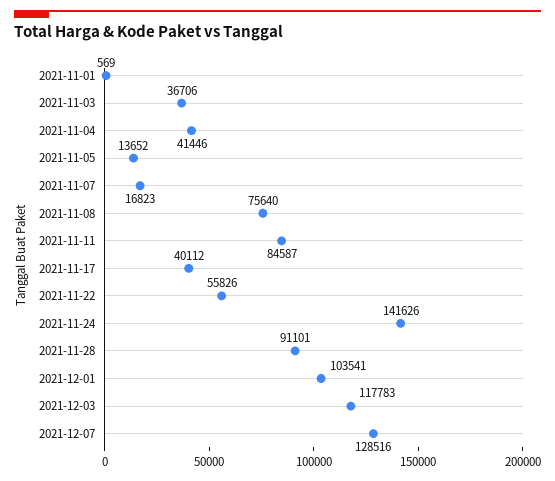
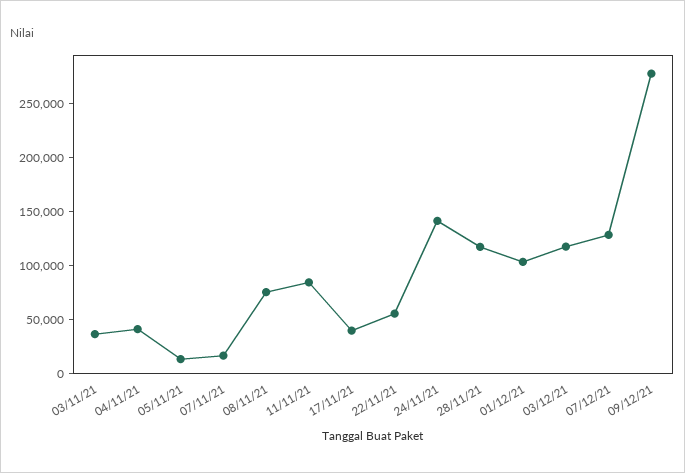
2021-11-01: 569 -> none
2021-11-28: 91101 -> 120000
09/12/21: none -> 280000

